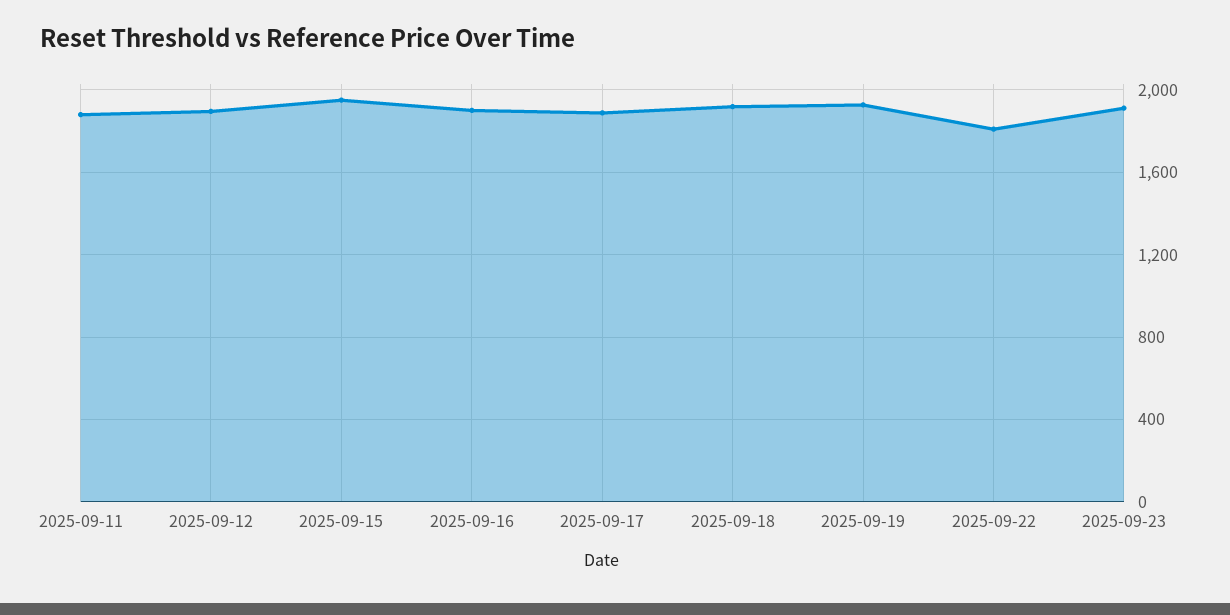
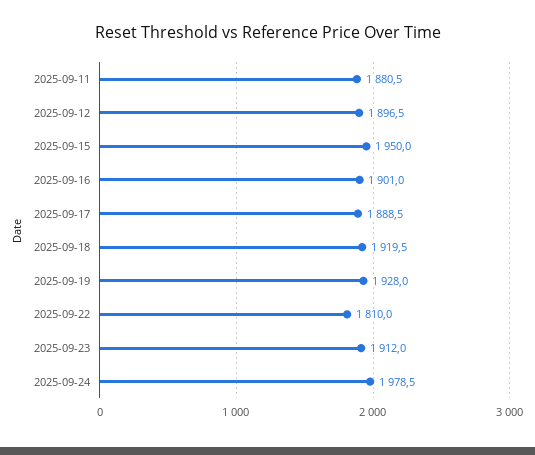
2025-09-24: none -> 1978.5

